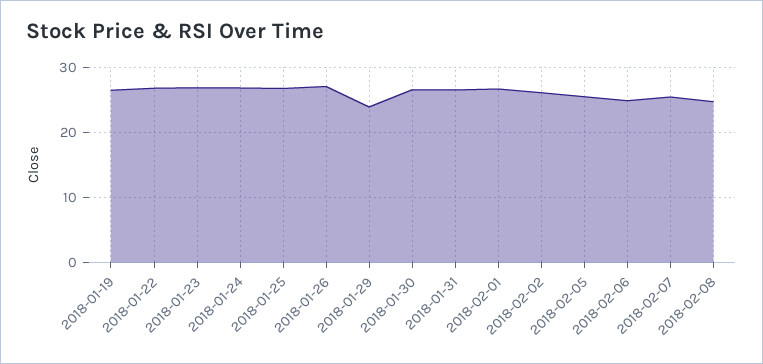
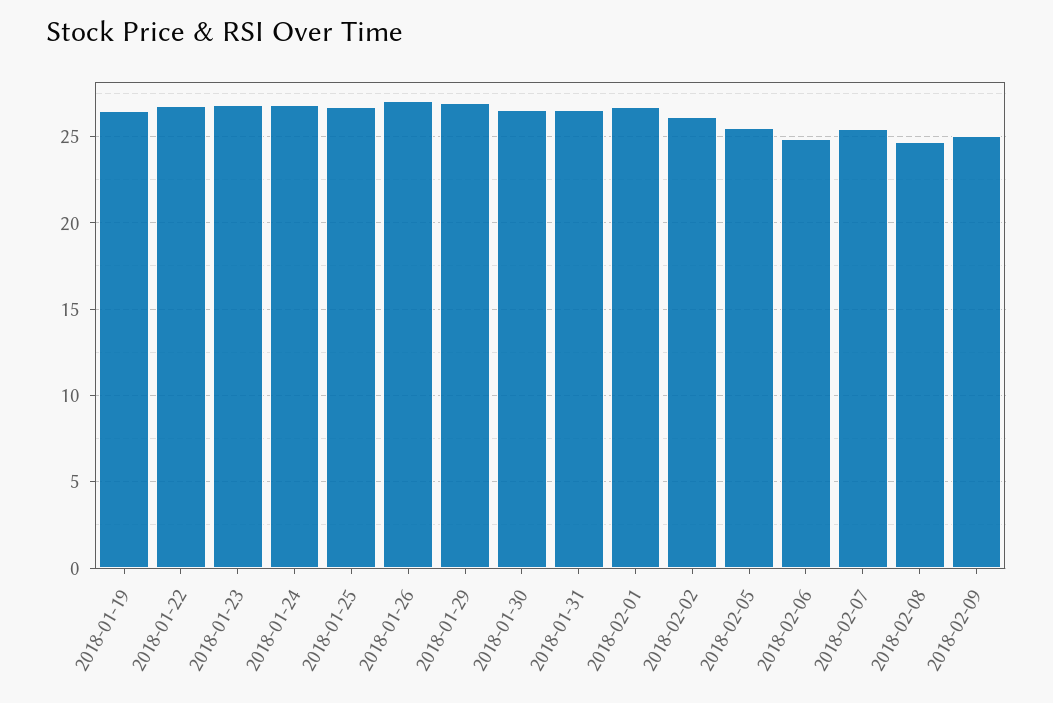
2018-01-29: 24 -> 27
2018-02-09: none -> 25

